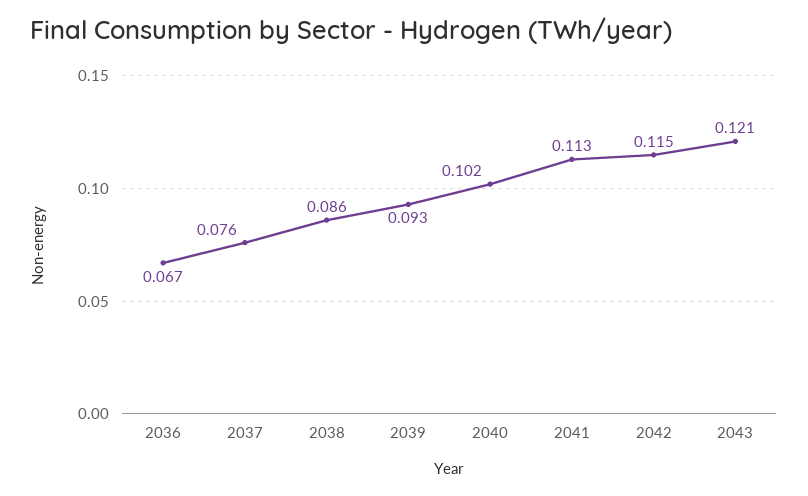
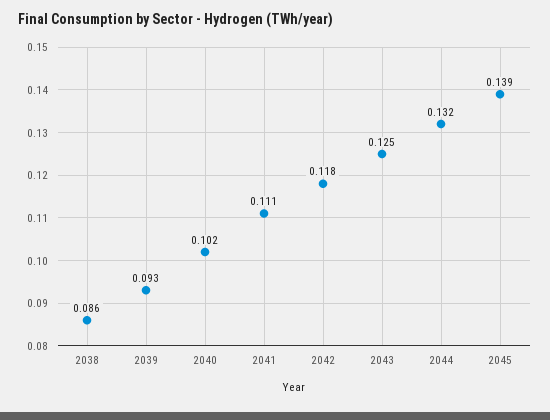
2036: 0.067 -> none
2037: 0.076 -> none
2041: 0.113 -> 0.111
2042: 0.115 -> 0.118
2043: 0.121 -> 0.125
2044: none -> 0.132
2045: none -> 0.139

